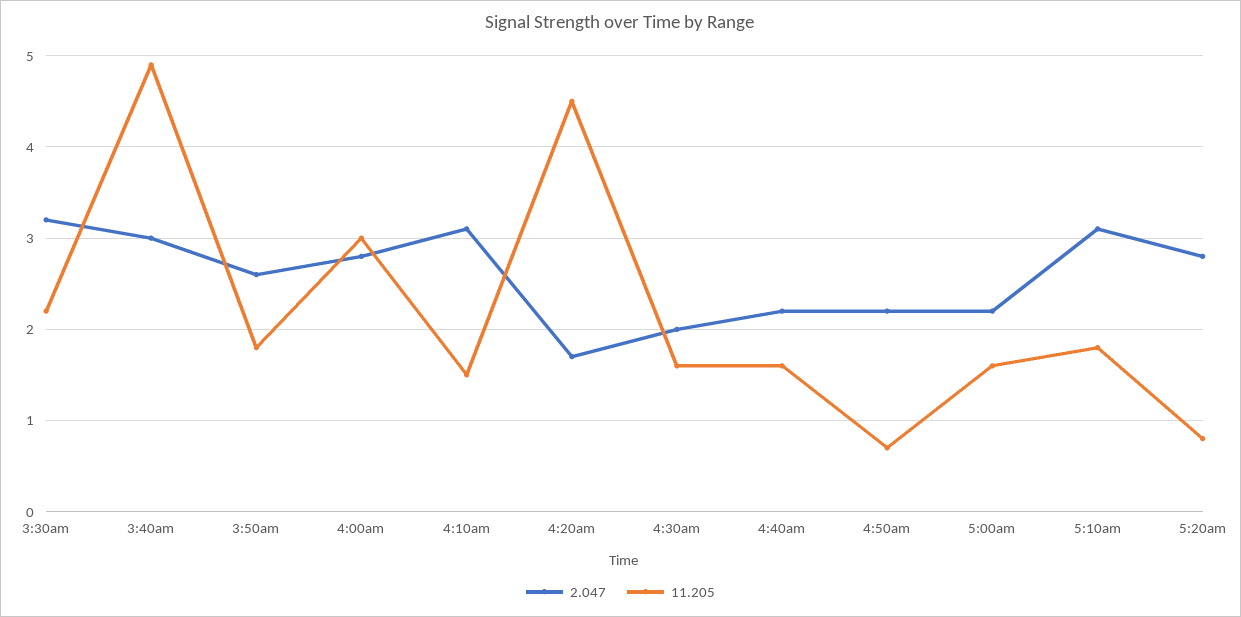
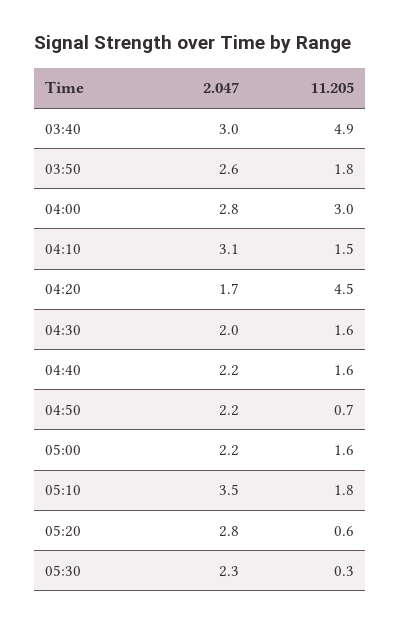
2.047, 3:30am: 3.2 -> none
11.205, 3:30am: 2.2 -> none
2.047, 5:10am: 3.1 -> 3.5
11.205, 5:20am: 0.8 -> 0.6
2.047, 05:30: none -> 2.3
11.205, 05:30: none -> 0.3

